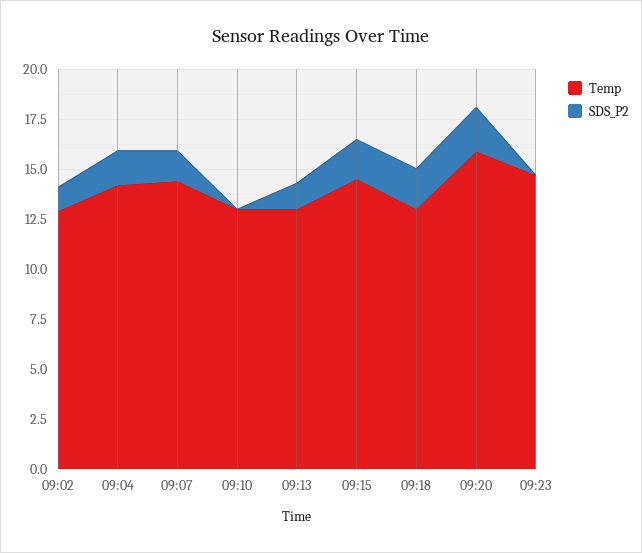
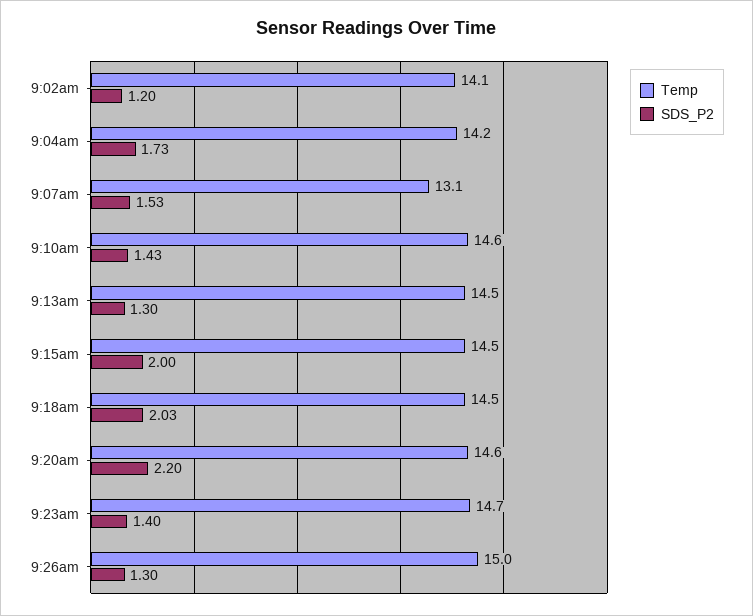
Temp, 09:02: 13 -> 14.1
Temp, 09:07: 14.5 -> 13.1
Temp, 09:10: 13 -> 14.6
SDS_P2, 09:10: 0 -> 1.43
Temp, 09:13: 13 -> 14.5
Temp, 09:18: 13 -> 14.5
Temp, 09:20: 16 -> 14.6
SDS_P2, 09:23: 0 -> 1.4
Temp, 9:26am: none -> 15
SDS_P2, 9:26am: none -> 1.3

